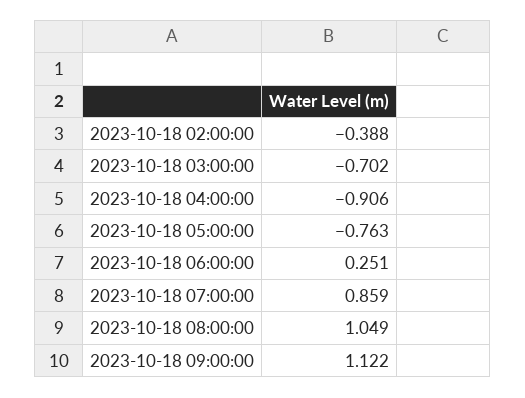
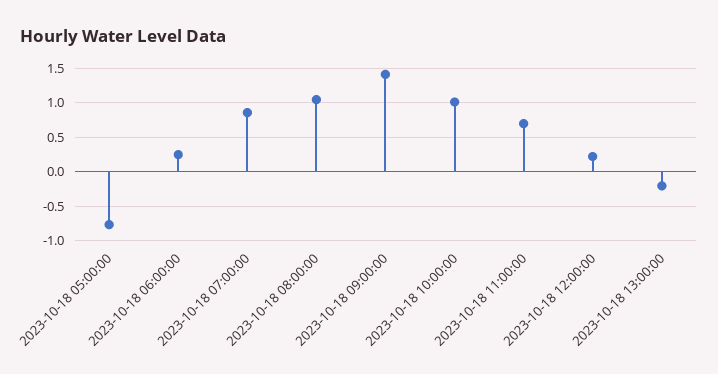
2023-10-18 02:00:00: -0.388 -> none
2023-10-18 03:00:00: -0.702 -> none
2023-10-18 04:00:00: -0.906 -> none
2023-10-18 09:00:00: 1.122 -> 1.4
2023-10-18 10:00:00: none -> 1
2023-10-18 11:00:00: none -> 0.7
2023-10-18 12:00:00: none -> 0.2
2023-10-18 13:00:00: none -> -0.2

